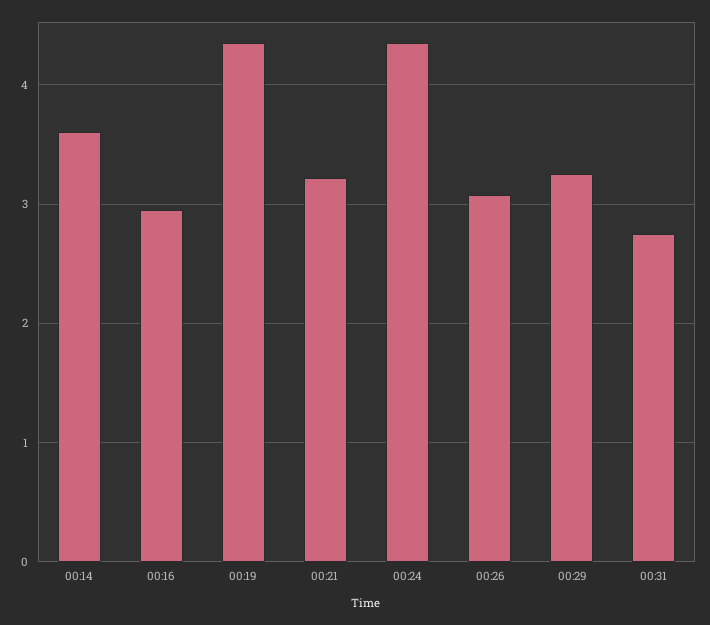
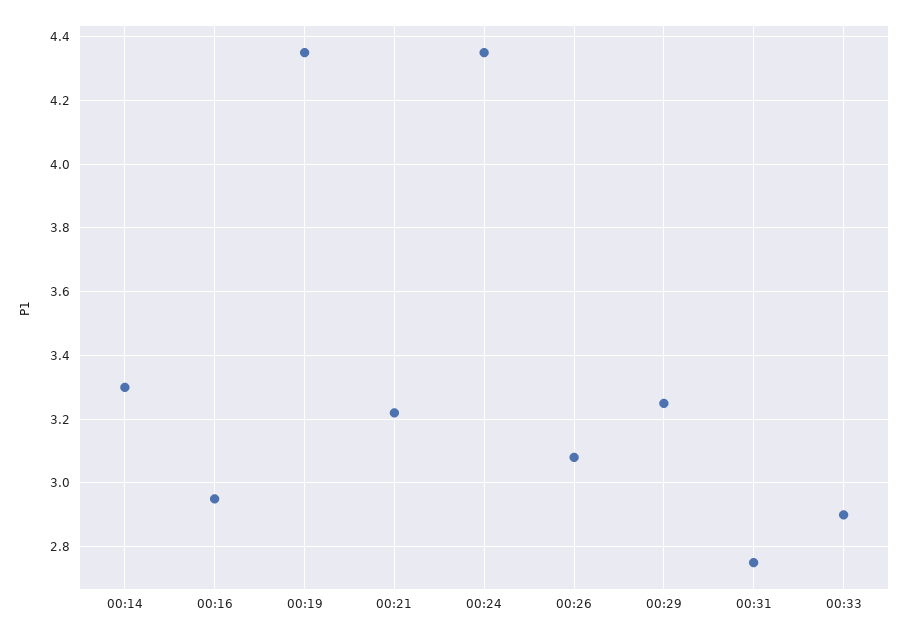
00:14: 3.6 -> 3.3
00:33: none -> 2.9

